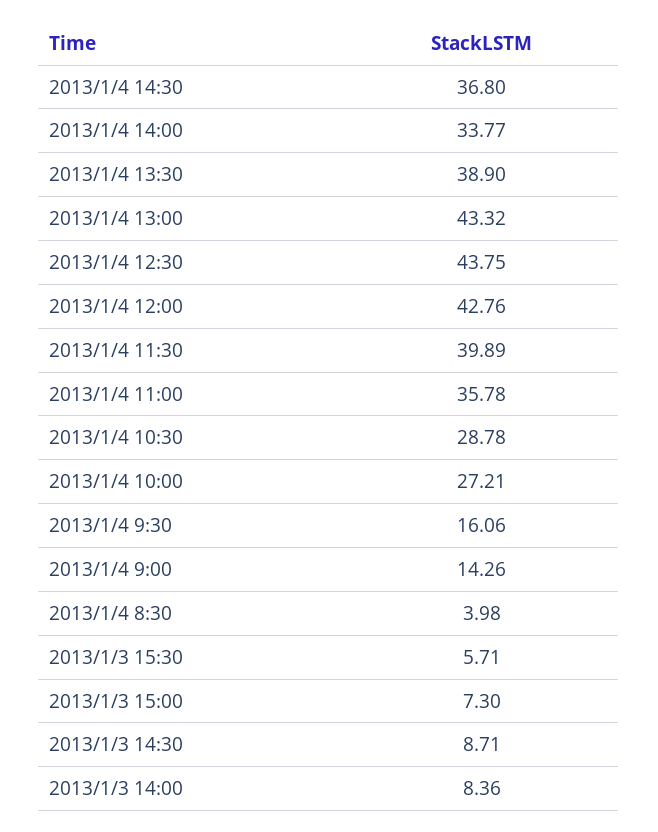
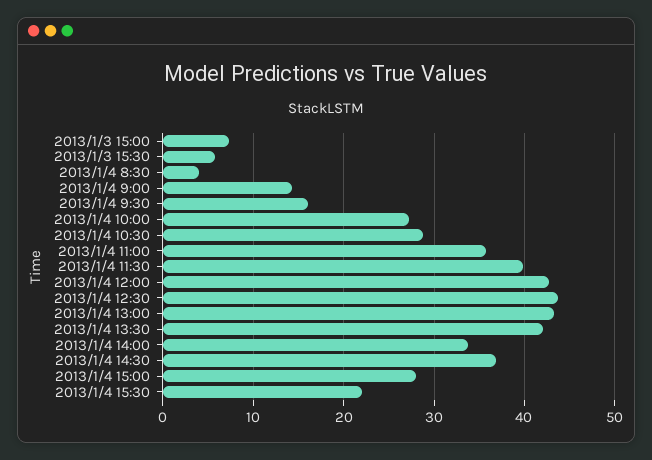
2013/1/4 13:30: 38.9 -> 42
2013/1/3 14:30: 8.71 -> none
2013/1/3 14:00: 8.36 -> none
2013/1/4 15:00: none -> 28
2013/1/4 15:30: none -> 22

